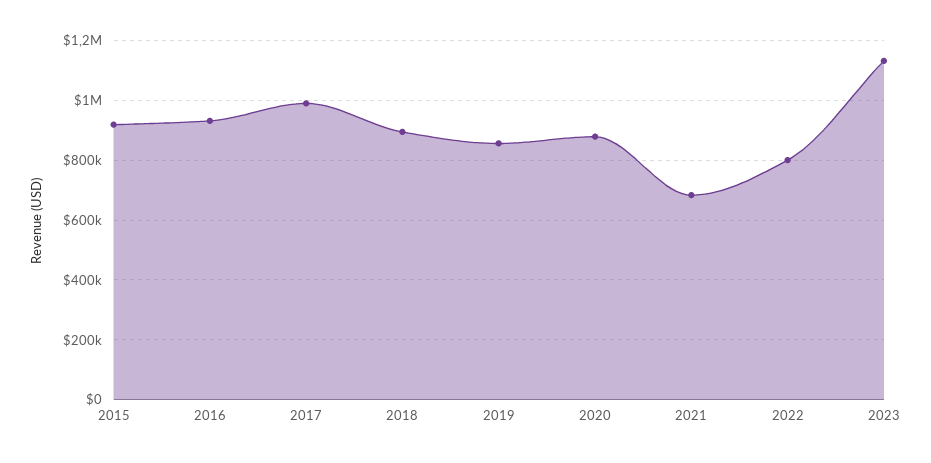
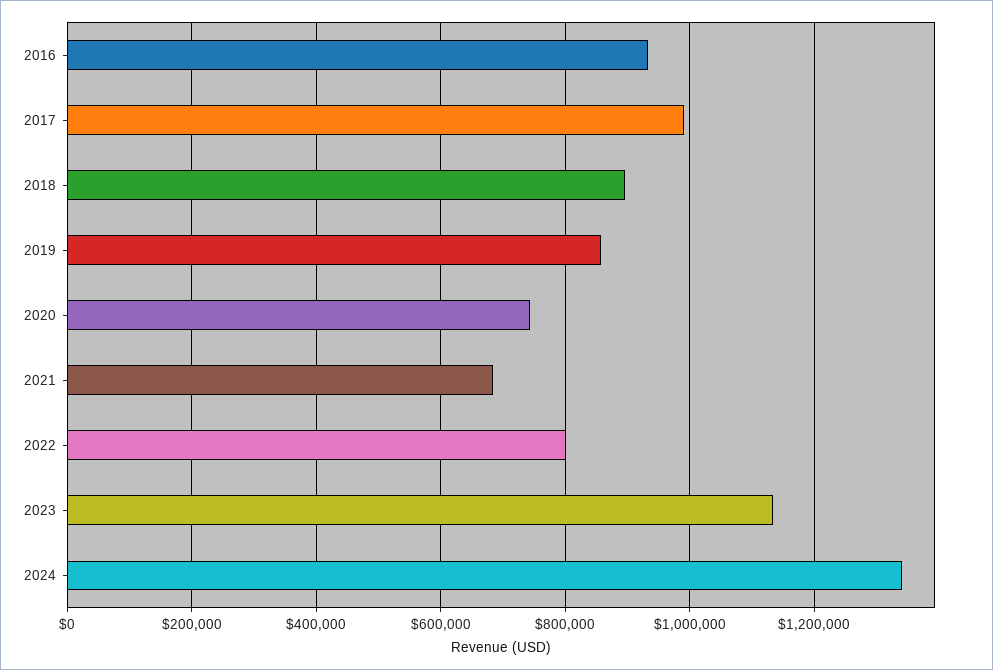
2015: 925000 -> none
2020: 875000 -> 740000
2024: none -> 1340000

